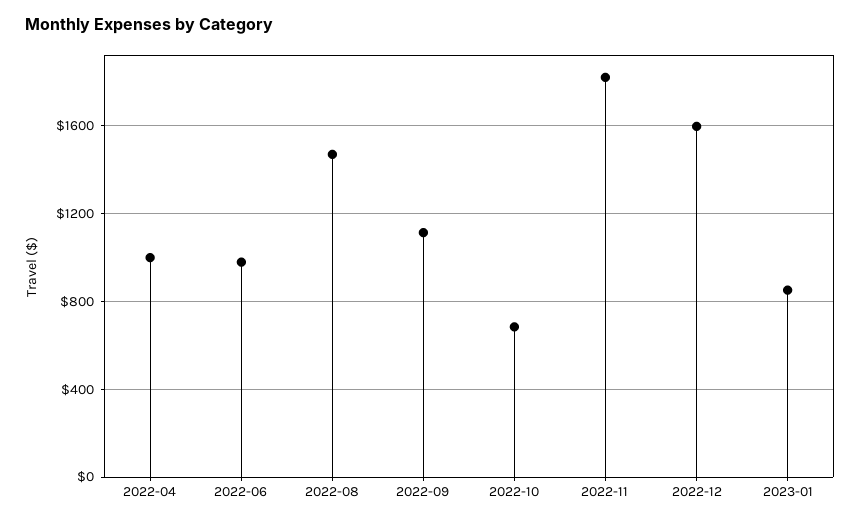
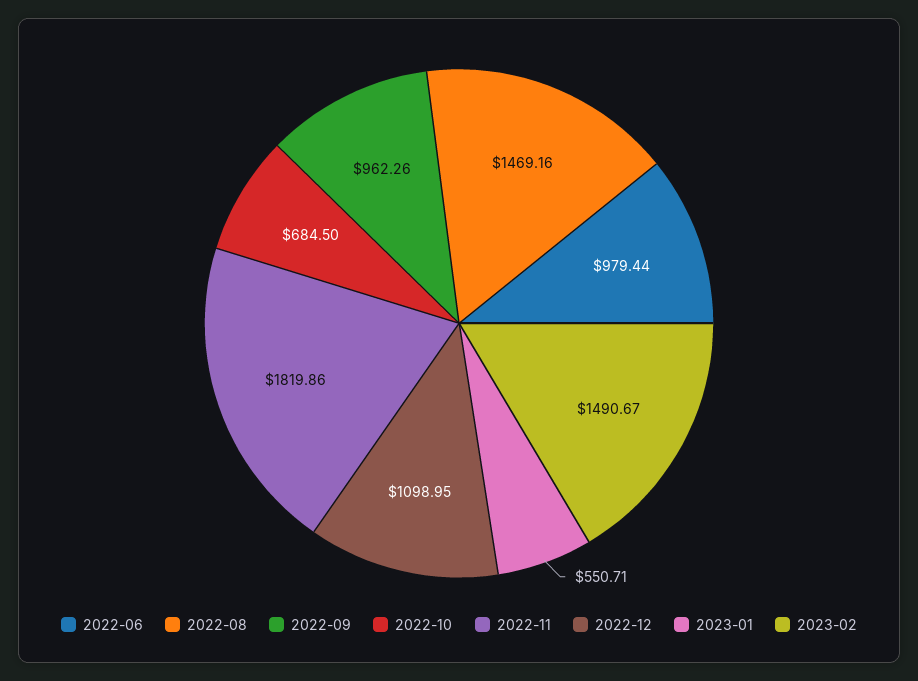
2022-04: 1000 -> none
2022-09: 1100 -> 962.26
2022-12: 1600 -> 1098.95
2023-01: 850 -> 550.71
2023-02: none -> 1490.67

